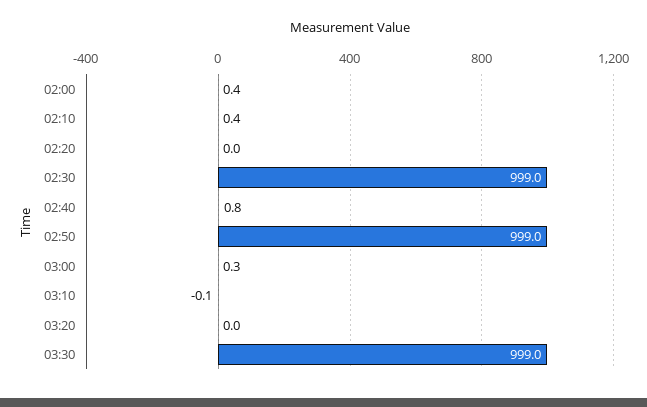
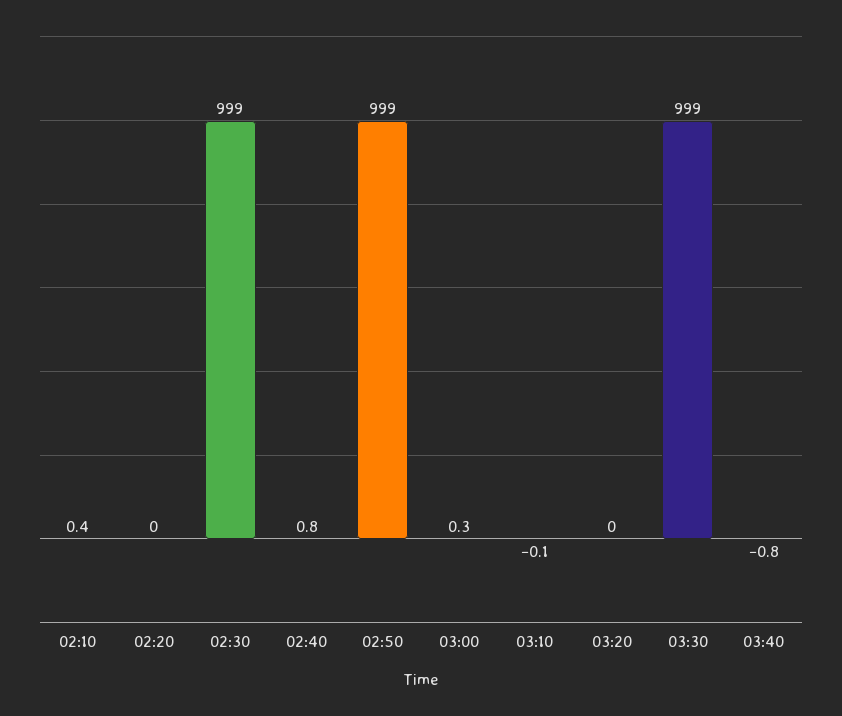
02:00: 0.4 -> none
03:40: none -> -0.8

